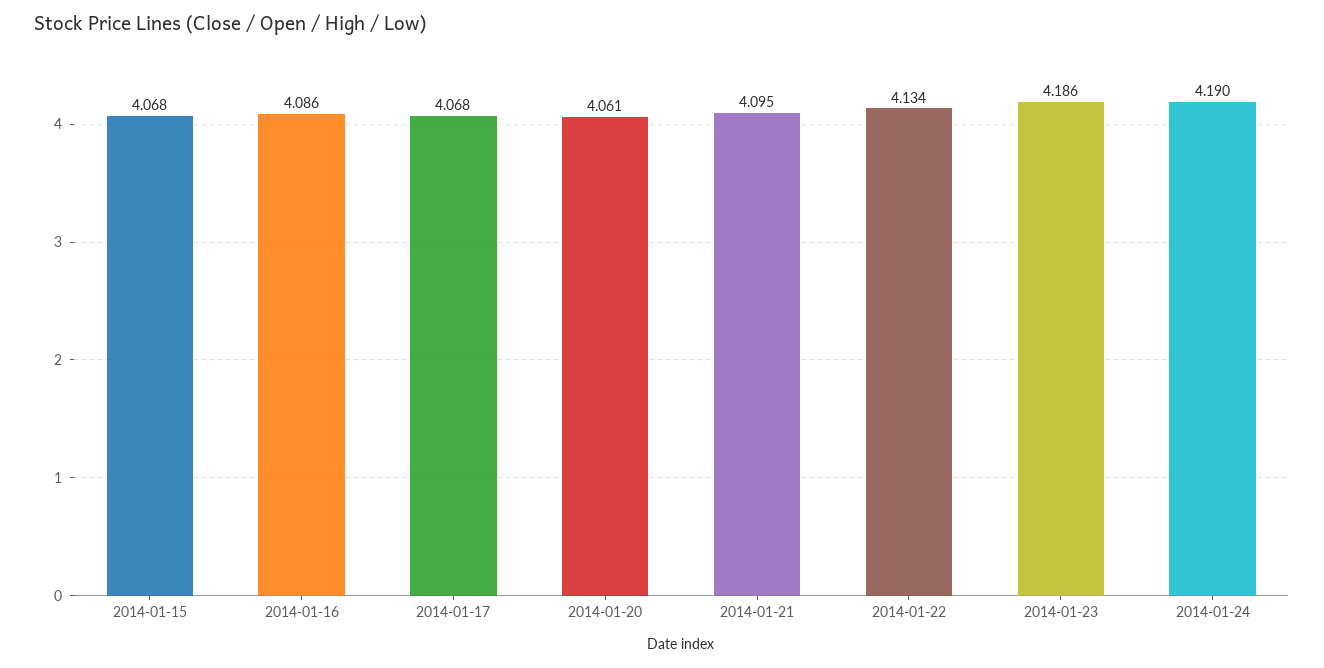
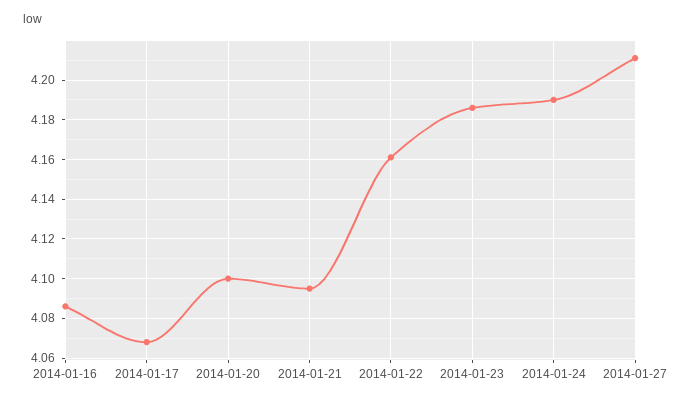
2014-01-15: 4.068 -> none
2014-01-20: 4.061 -> 4.1
2014-01-22: 4.134 -> 4.16
2014-01-27: none -> 4.21

